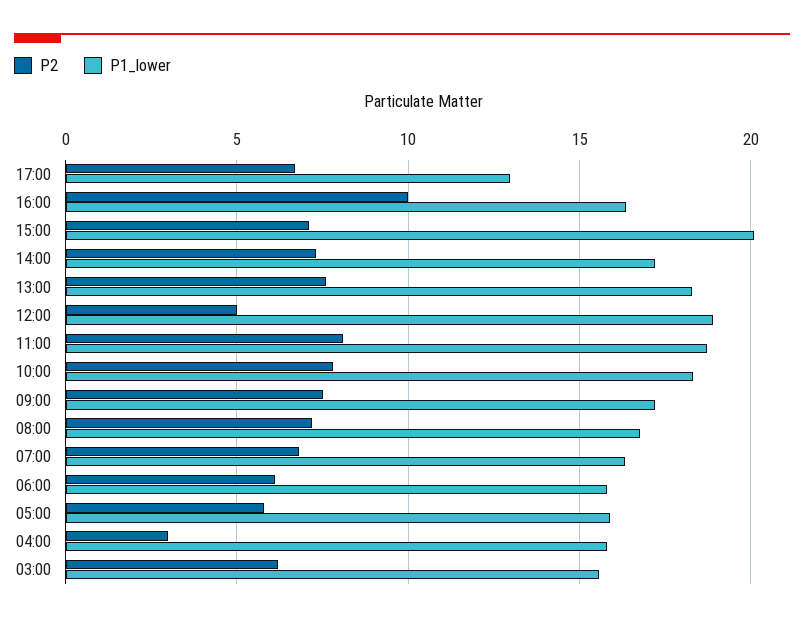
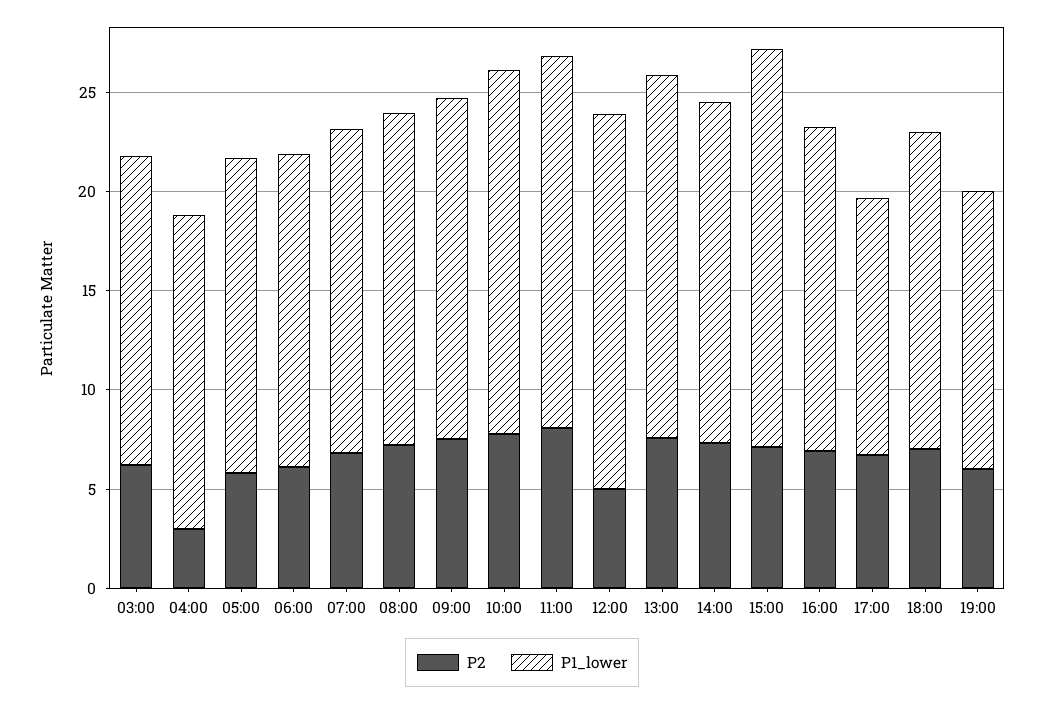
P2, 16:00: 10 -> 7
P2, 18:00: none -> 7
P1_lower, 18:00: none -> 16
P2, 19:00: none -> 6
P1_lower, 19:00: none -> 14

